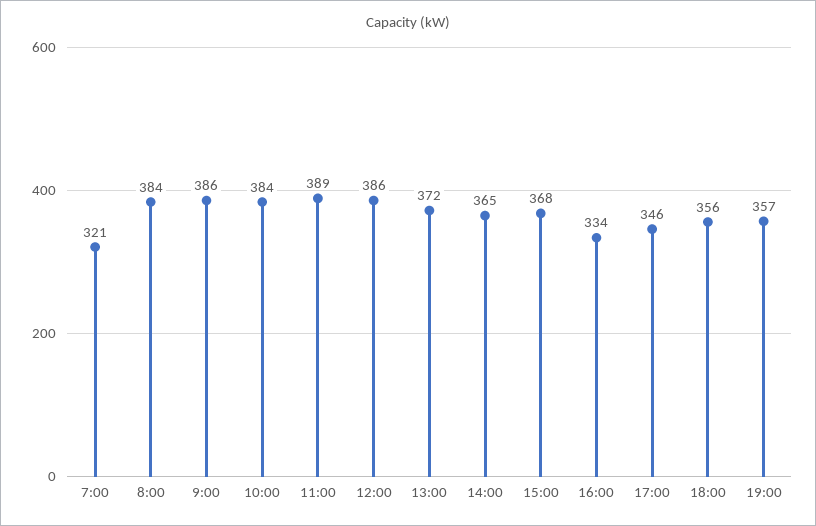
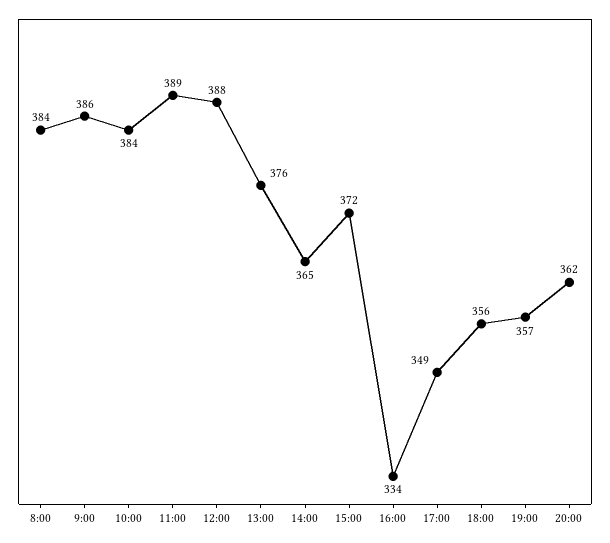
7:00: 321 -> none
12:00: 386 -> 388
13:00: 372 -> 376
15:00: 368 -> 372
17:00: 346 -> 349
20:00: none -> 362

